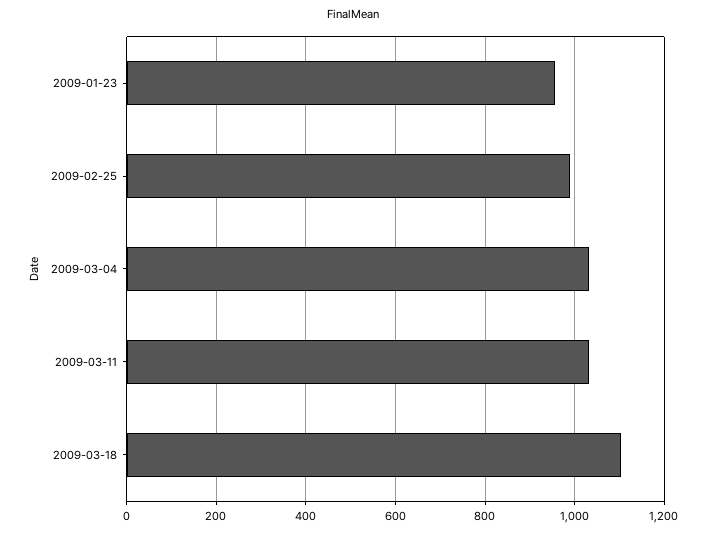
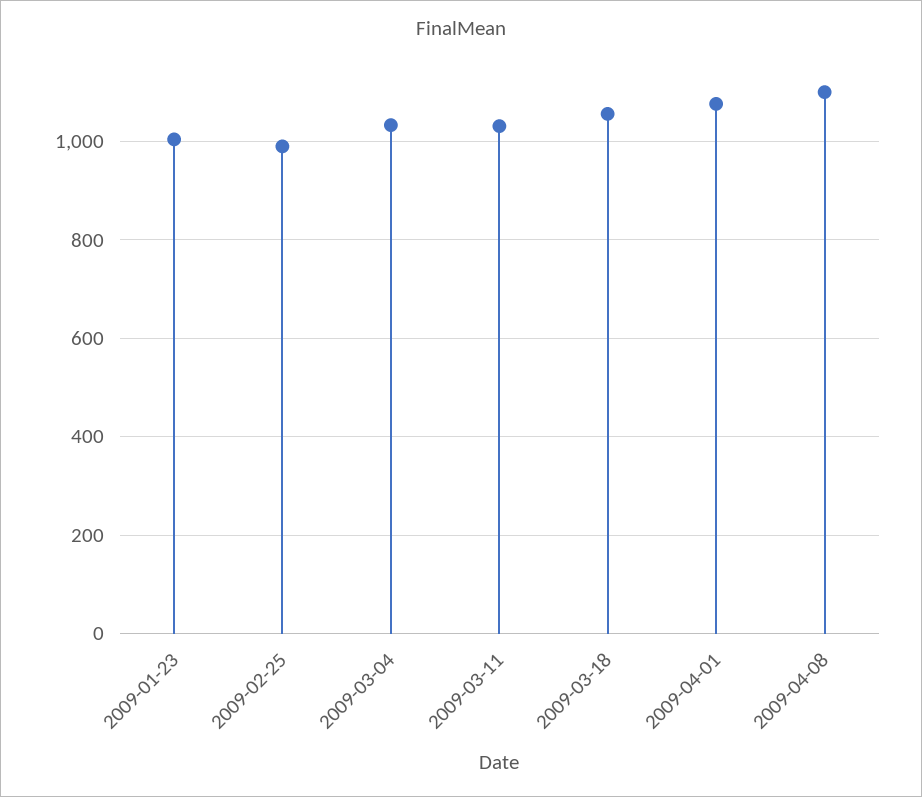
2009-01-23: 960 -> 1000
2009-03-18: 1100 -> 1060
2009-04-01: none -> 1080
2009-04-08: none -> 1100

